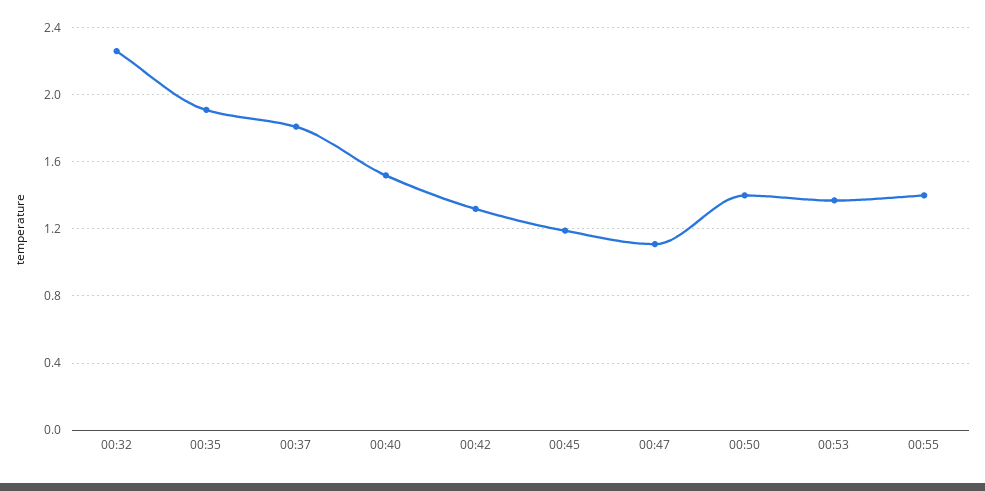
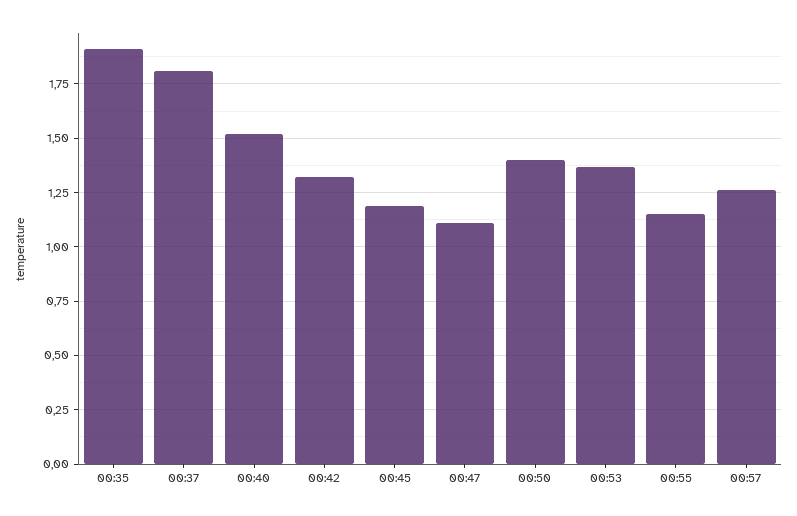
00:32: 2.25 -> none
00:55: 1.4 -> 1.15
00:57: none -> 1.25

